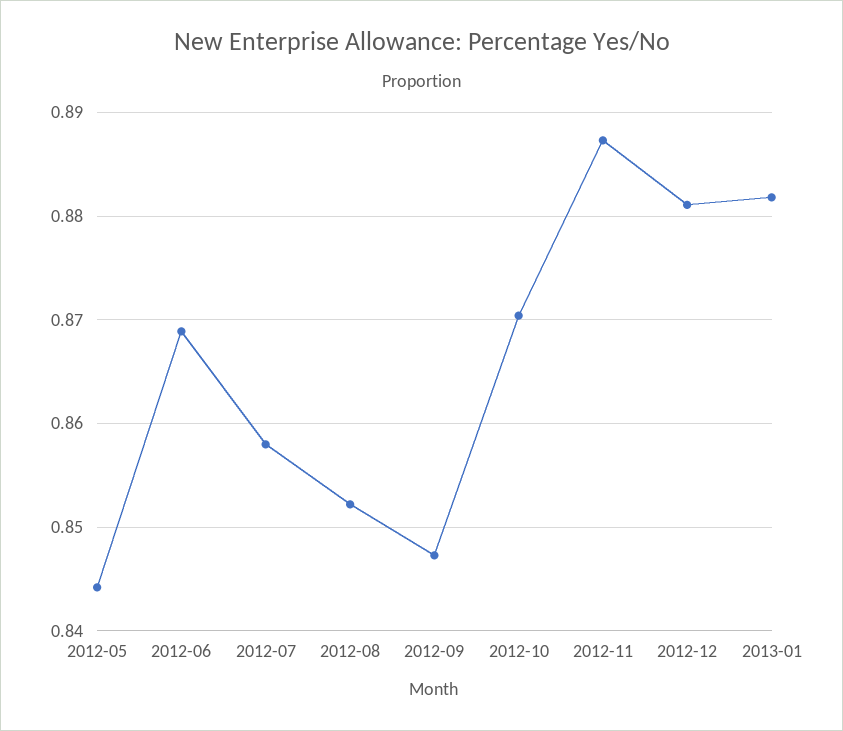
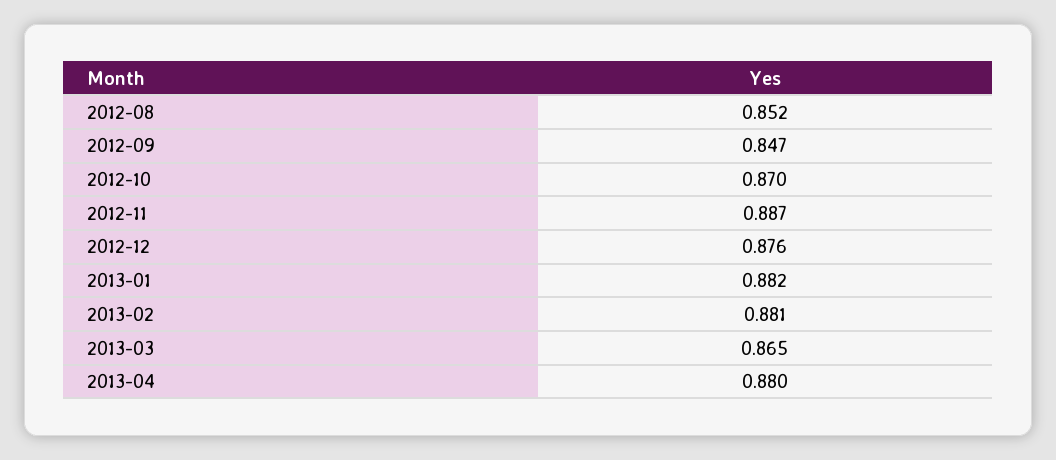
2012-05: 0.844 -> none
2012-06: 0.869 -> none
2012-07: 0.858 -> none
2012-12: 0.881 -> 0.876
2013-02: none -> 0.881
2013-03: none -> 0.865
2013-04: none -> 0.88

